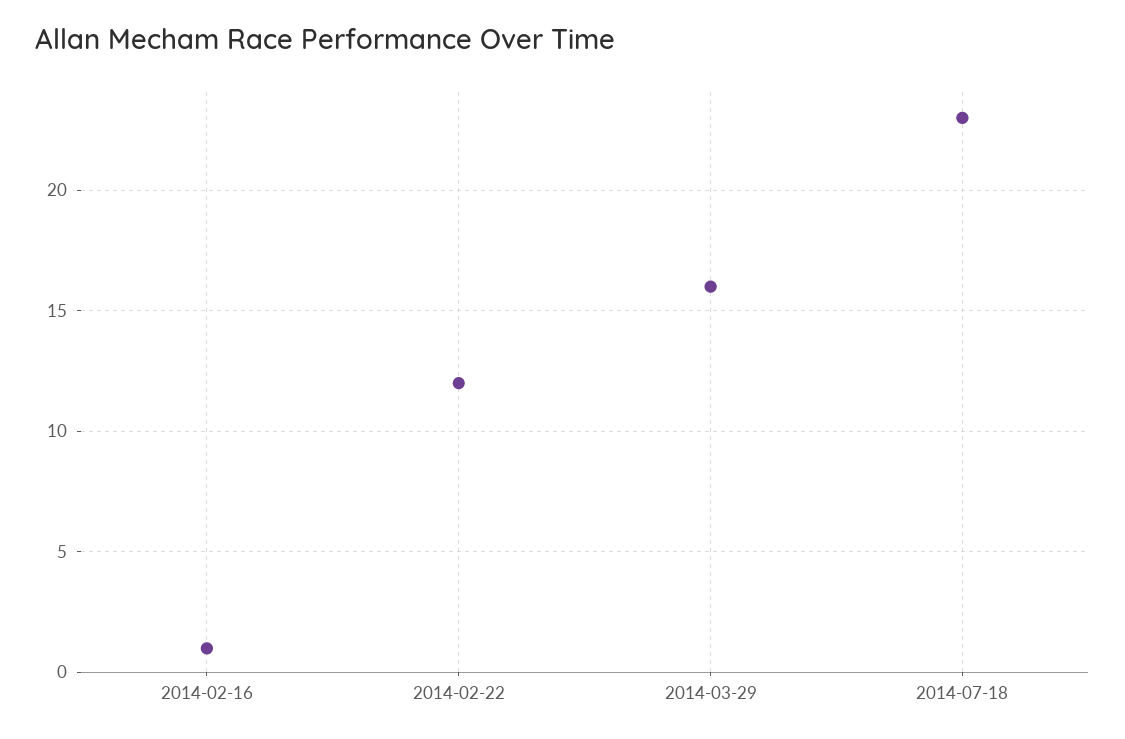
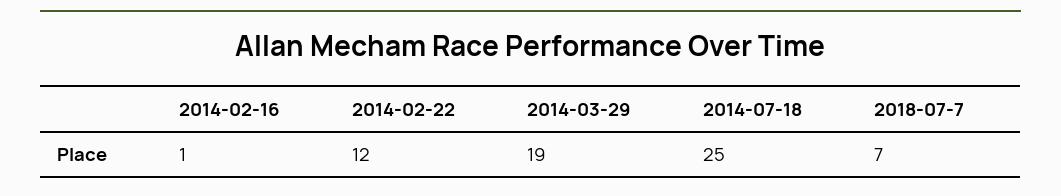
2014-03-29: 16 -> 19
2014-07-18: 23 -> 25
2018-07-7: none -> 7

